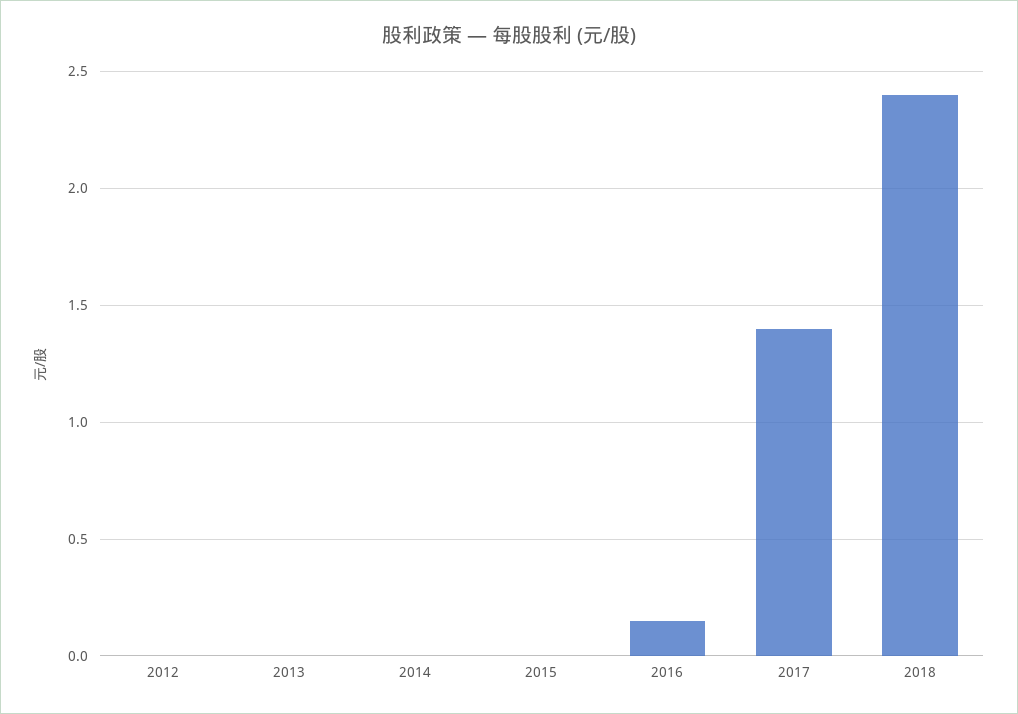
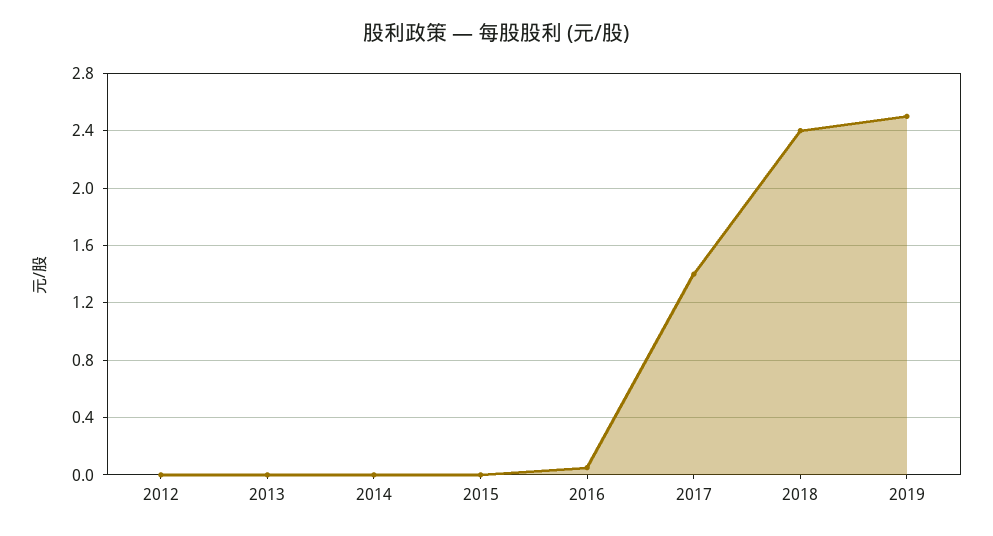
2016: 0.15 -> 0.05
2019: none -> 2.5

